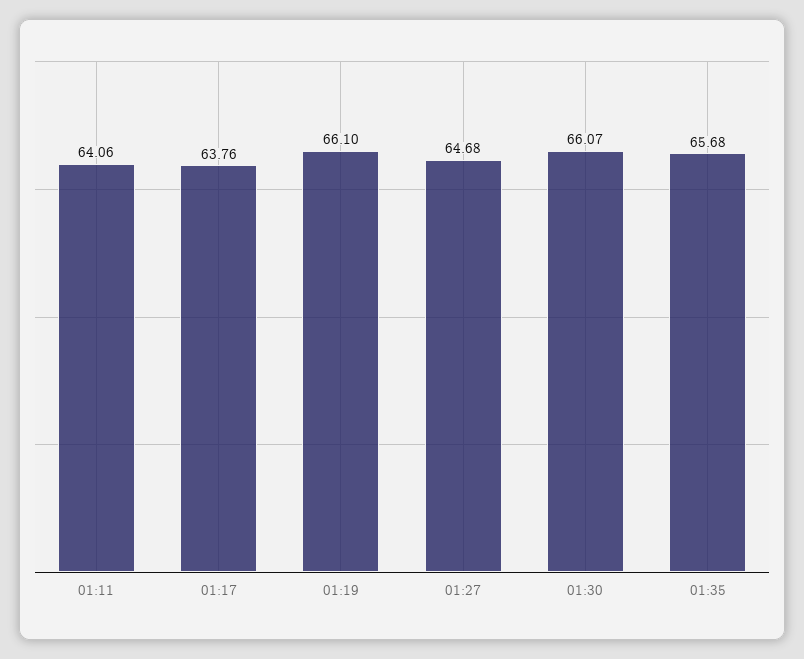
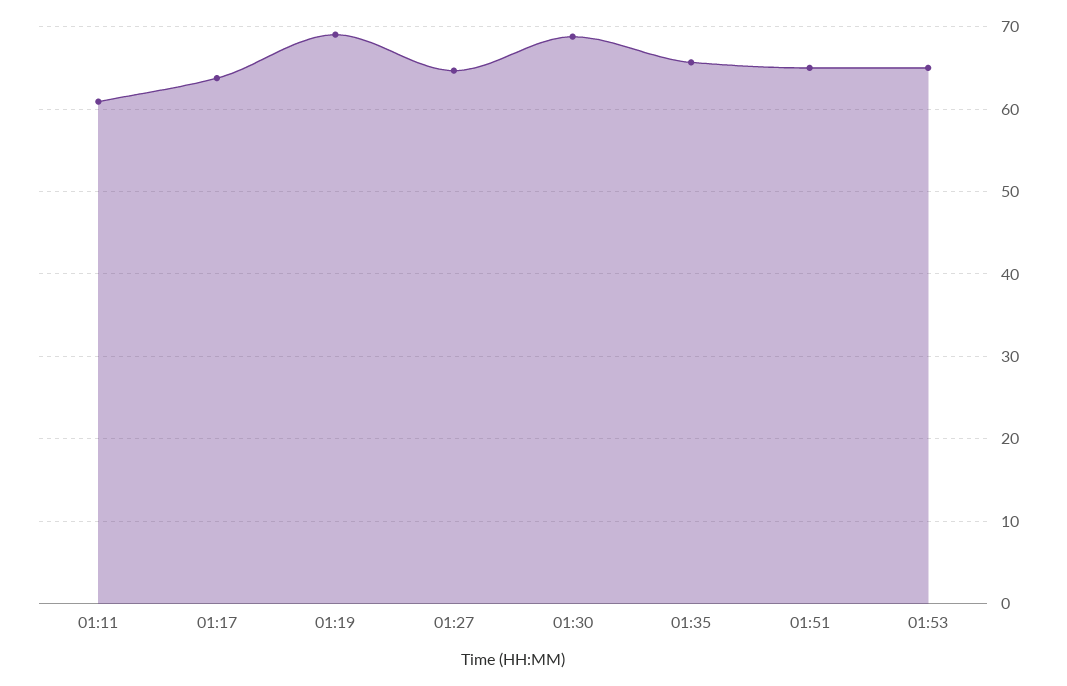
01:11: 64.06 -> 61
01:19: 66.1 -> 69
01:30: 66.07 -> 69
01:51: none -> 65
01:53: none -> 65

